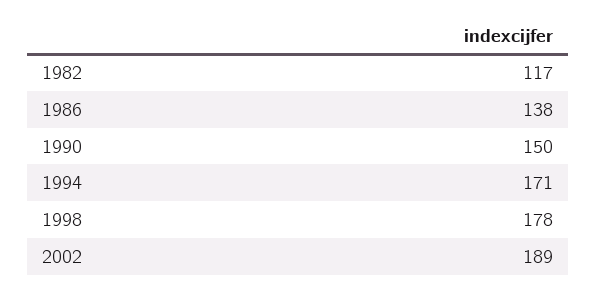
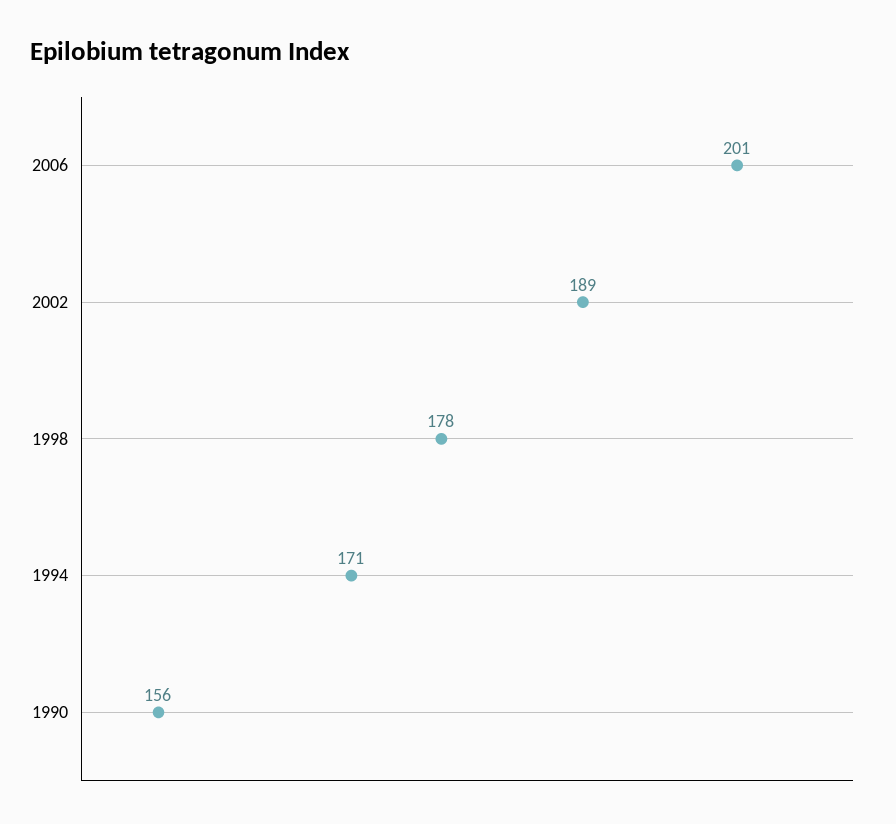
1982: 117 -> none
1986: 138 -> none
1990: 150 -> 156
2006: none -> 201

